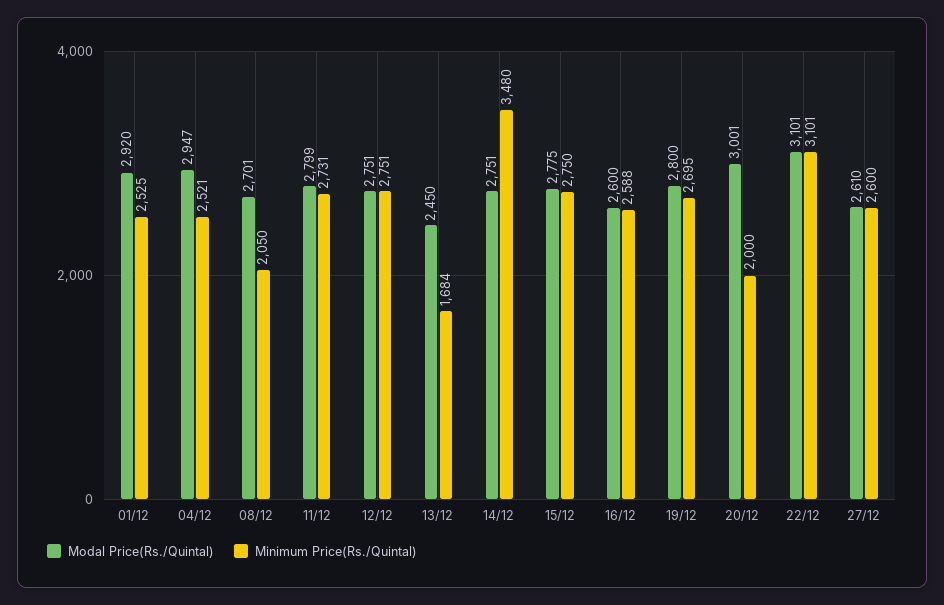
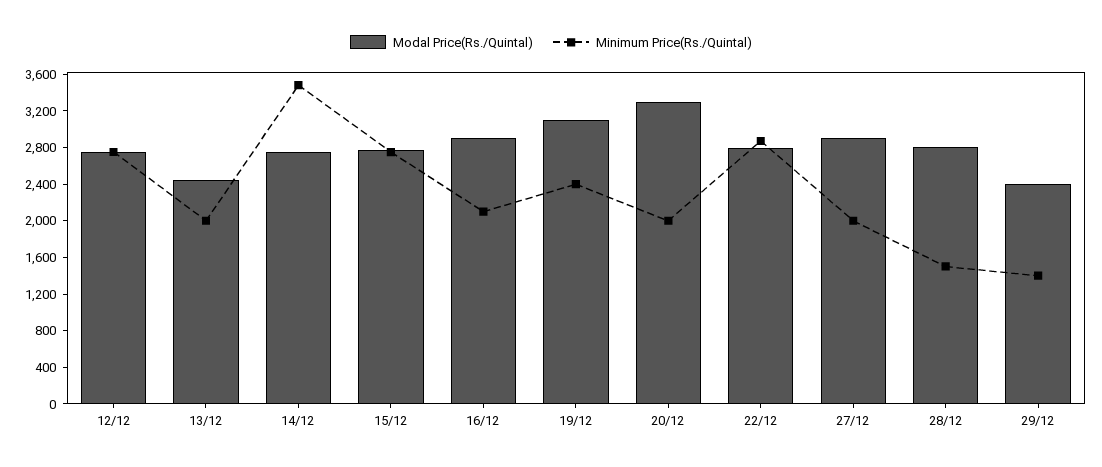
Modal Price(Rs./Quintal), 01/12: 2920 -> none
Minimum Price(Rs./Quintal), 01/12: 2525 -> none
Modal Price(Rs./Quintal), 04/12: 2947 -> none
Minimum Price(Rs./Quintal), 04/12: 2521 -> none
Modal Price(Rs./Quintal), 08/12: 2701 -> none
Minimum Price(Rs./Quintal), 08/12: 2050 -> none
Modal Price(Rs./Quintal), 11/12: 2799 -> none
Minimum Price(Rs./Quintal), 11/12: 2731 -> none
Minimum Price(Rs./Quintal), 13/12: 1684 -> 2000
Modal Price(Rs./Quintal), 16/12: 2600 -> 2900
Minimum Price(Rs./Quintal), 16/12: 2588 -> 2100
Modal Price(Rs./Quintal), 19/12: 2800 -> 3100
Minimum Price(Rs./Quintal), 19/12: 2695 -> 2400
Modal Price(Rs./Quintal), 20/12: 3001 -> 3300
Modal Price(Rs./Quintal), 22/12: 3101 -> 2800
Minimum Price(Rs./Quintal), 22/12: 3101 -> 2900
Modal Price(Rs./Quintal), 27/12: 2610 -> 2900
Minimum Price(Rs./Quintal), 27/12: 2600 -> 2000
Modal Price(Rs./Quintal), 28/12: none -> 2800
Minimum Price(Rs./Quintal), 28/12: none -> 1500
Modal Price(Rs./Quintal), 29/12: none -> 2400
Minimum Price(Rs./Quintal), 29/12: none -> 1400

